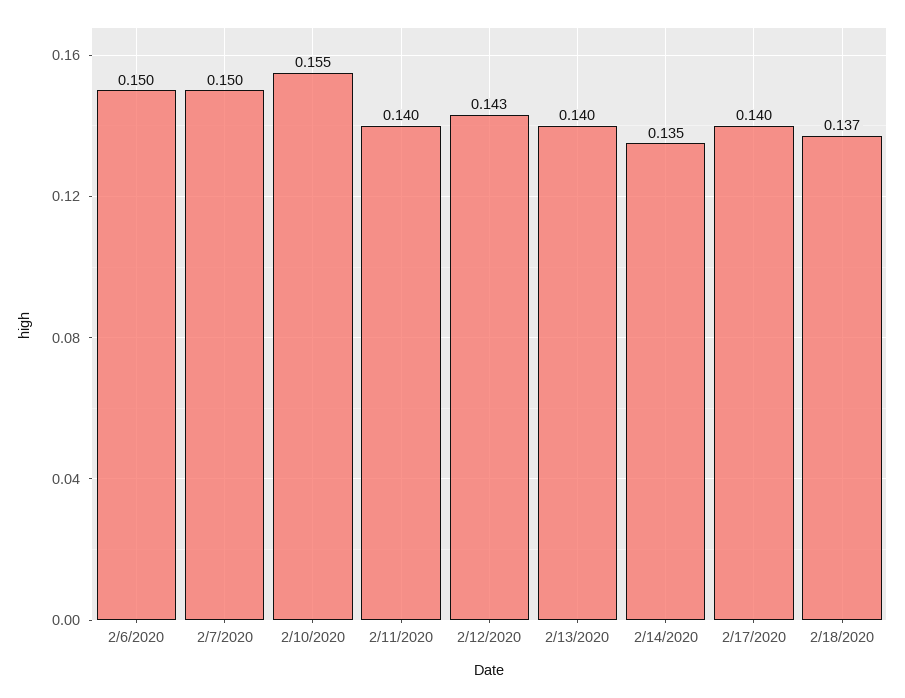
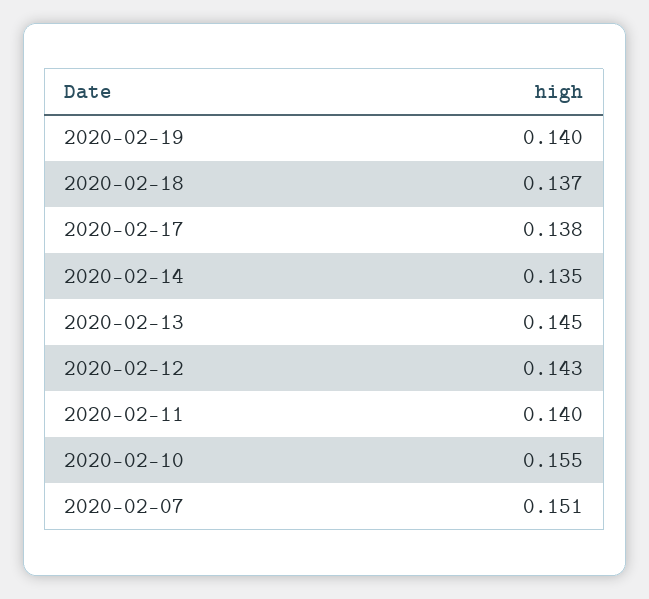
2/6/2020: 0.15 -> none
2/7/2020: 0.15 -> 0.151
2/13/2020: 0.14 -> 0.145
2/17/2020: 0.14 -> 0.138
2020-02-19: none -> 0.14

